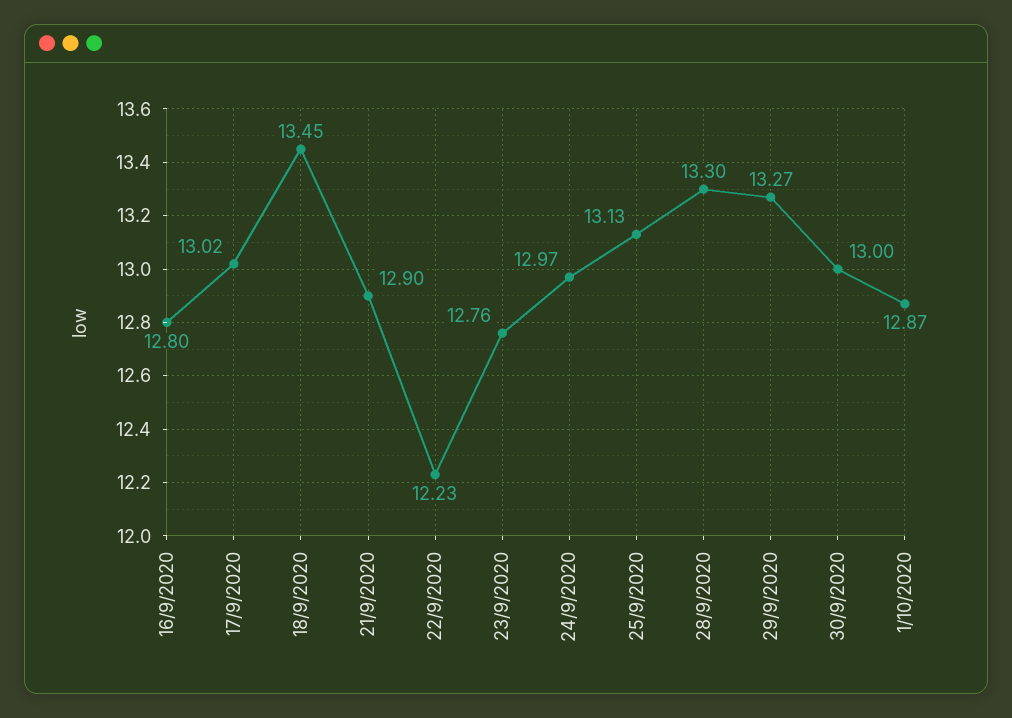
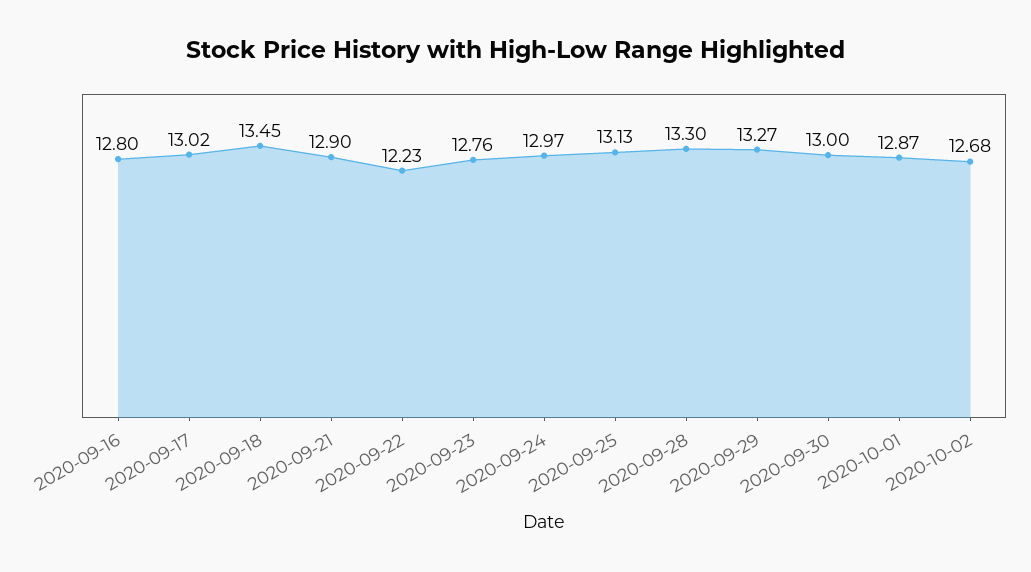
2020-10-02: none -> 12.68

